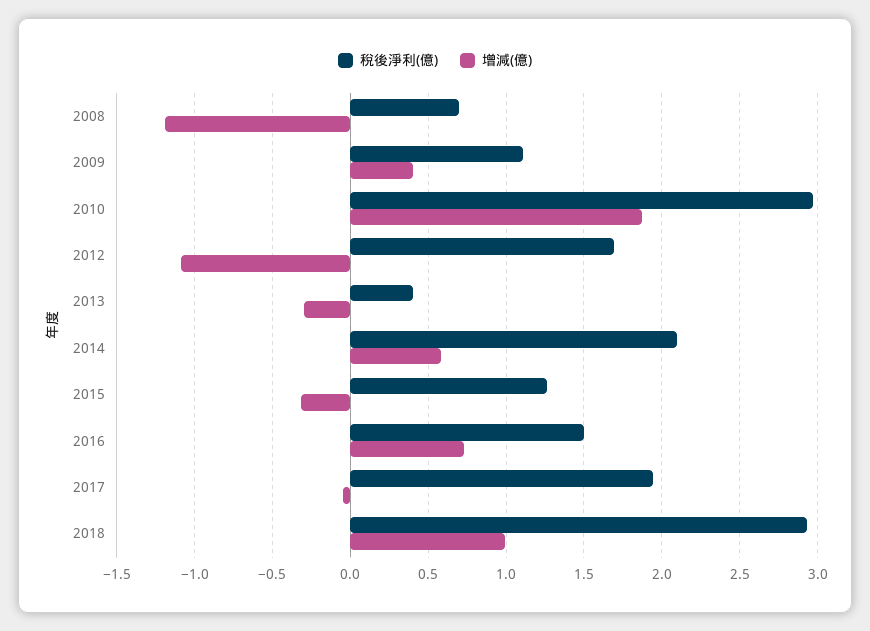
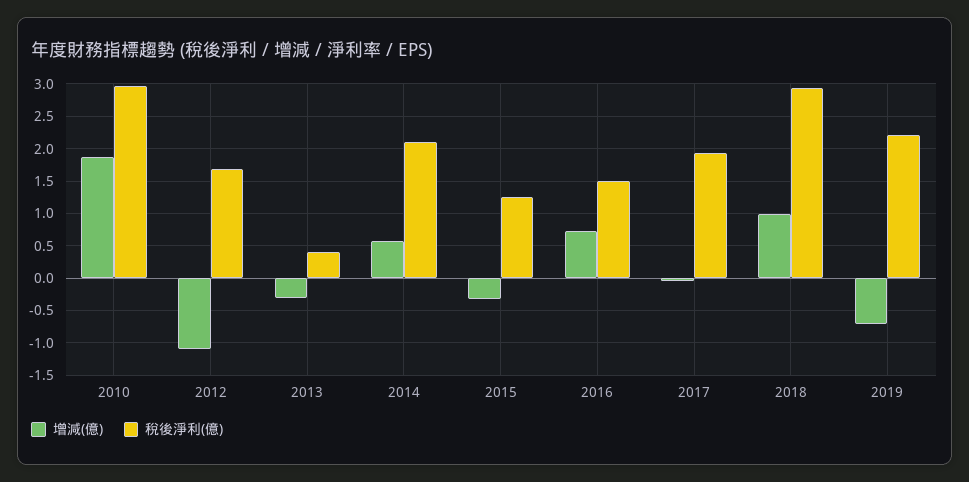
稅後淨利(億), 2008: 0.7 -> none
增減(億), 2008: -1.2 -> none
稅後淨利(億), 2009: 1.1 -> none
增減(億), 2009: 0.4 -> none
增減(億), 2019: none -> -0.7
稅後淨利(億), 2019: none -> 2.2

